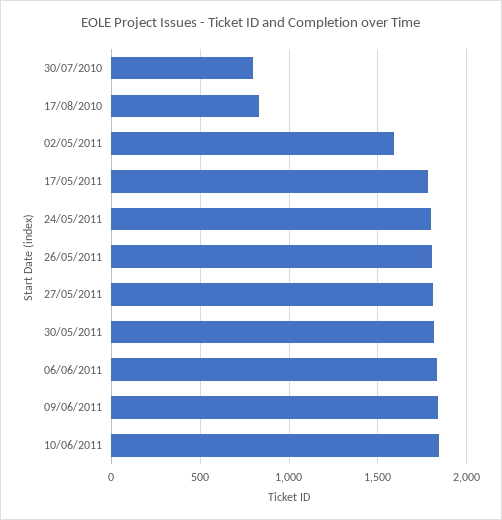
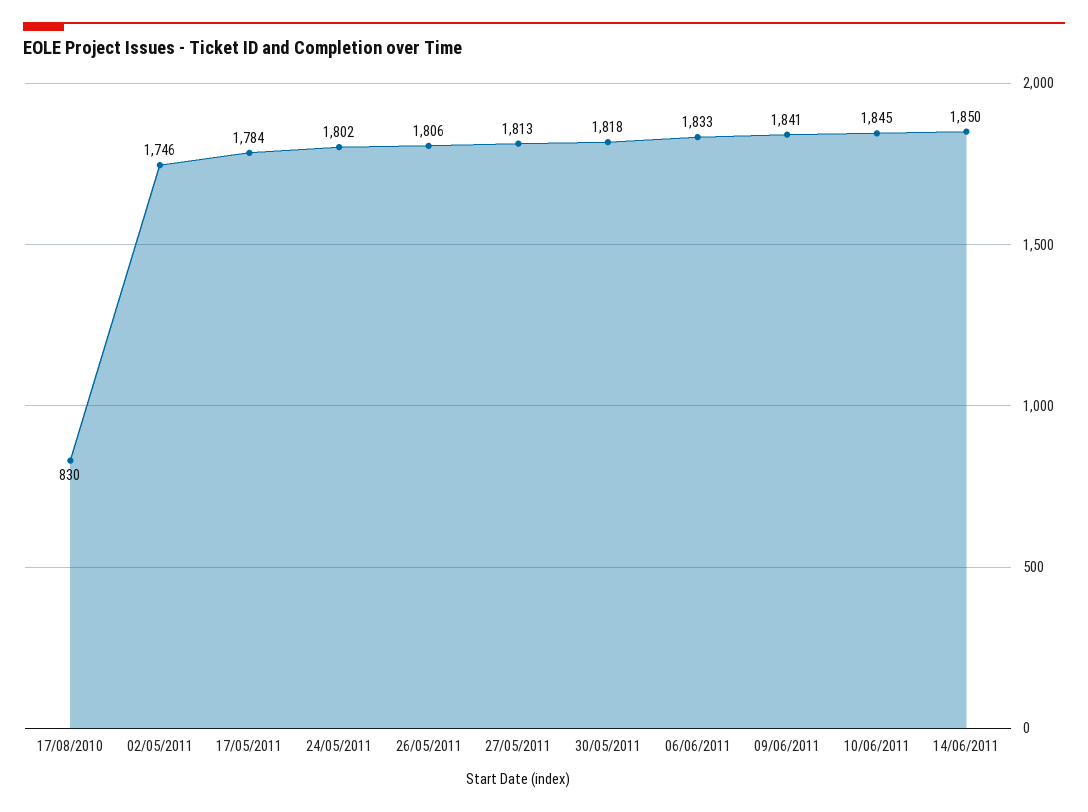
30/07/2010: 800 -> none
02/05/2011: 1600 -> 1746
14/06/2011: none -> 1850

